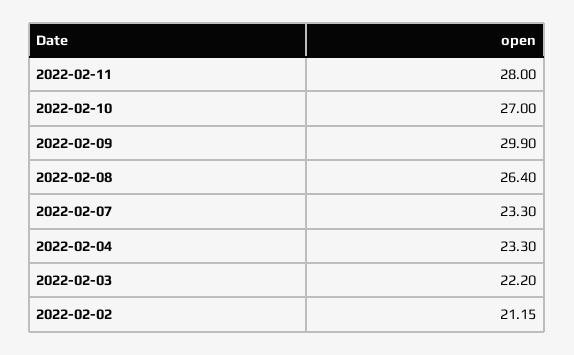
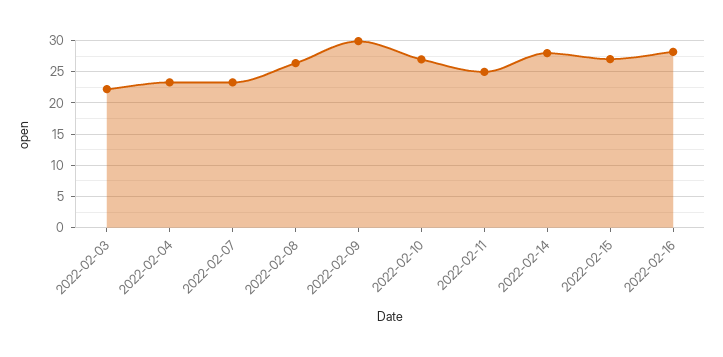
2022-02-11: 28 -> 25
2022-02-02: 21.15 -> none
2022-02-14: none -> 28
2022-02-15: none -> 27
2022-02-16: none -> 28

